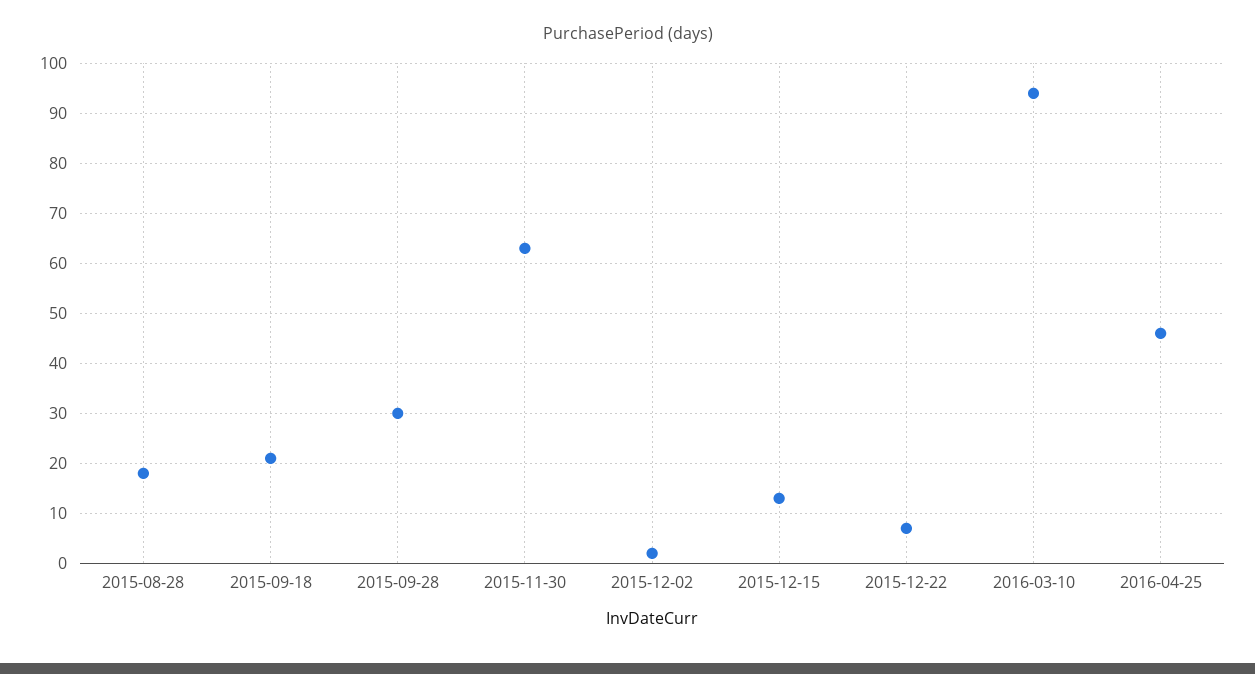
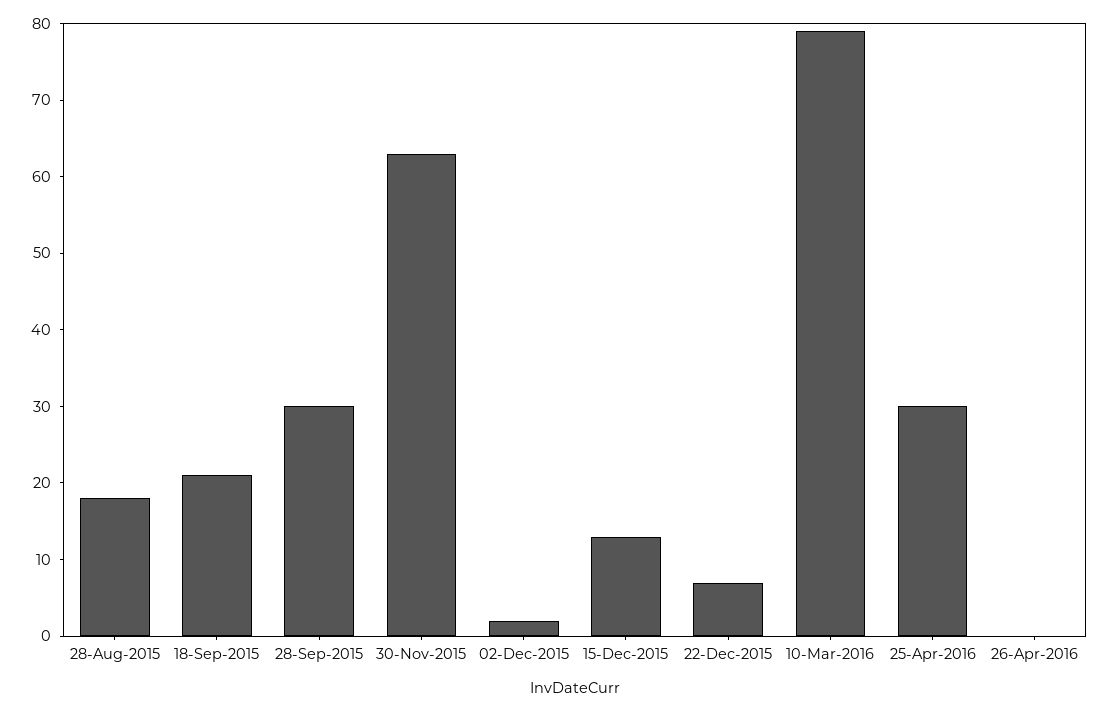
2016-03-10: 95 -> 80
2016-04-25: 45 -> 30
26-Apr-2016: none -> 0

